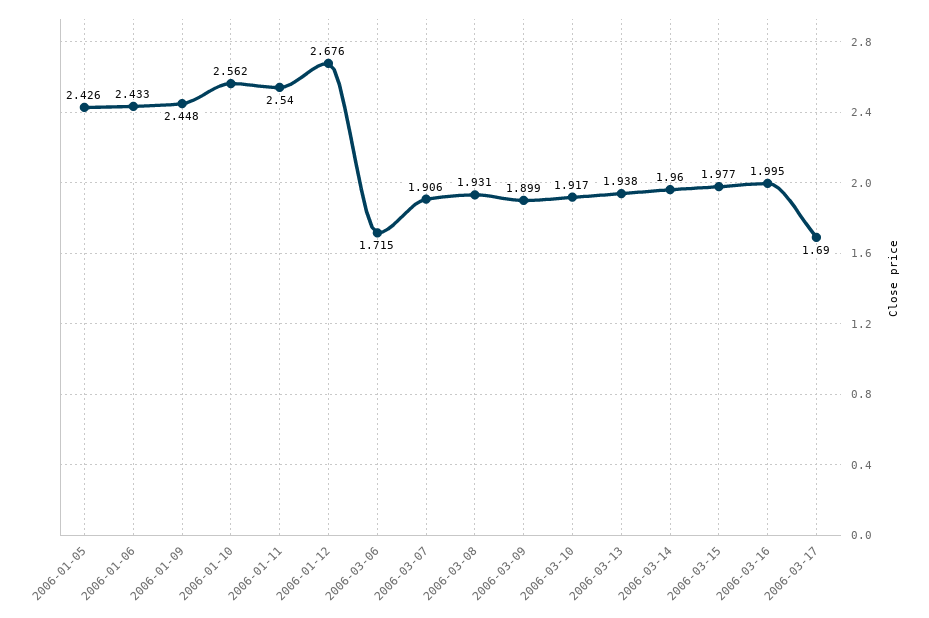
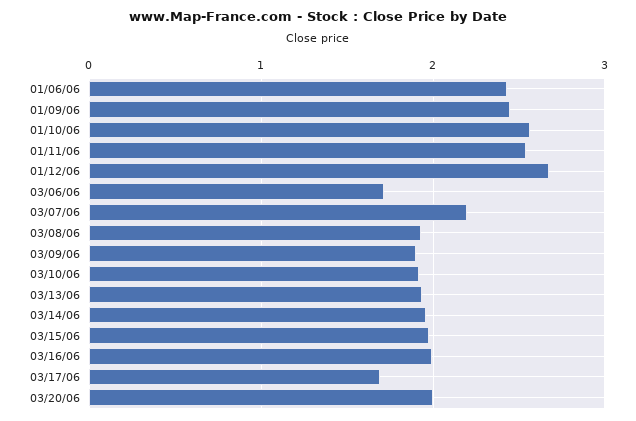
2006-01-05: 2.426 -> none
2006-03-07: 1.906 -> 2.2
03/20/06: none -> 2

